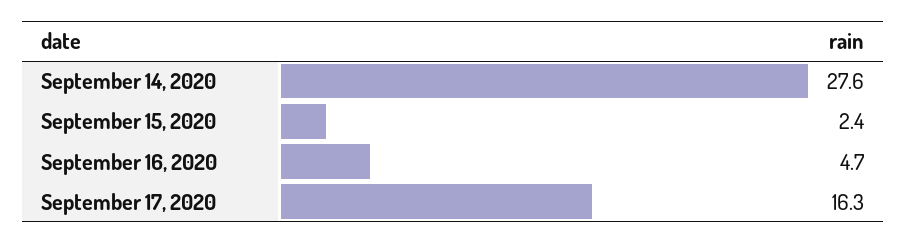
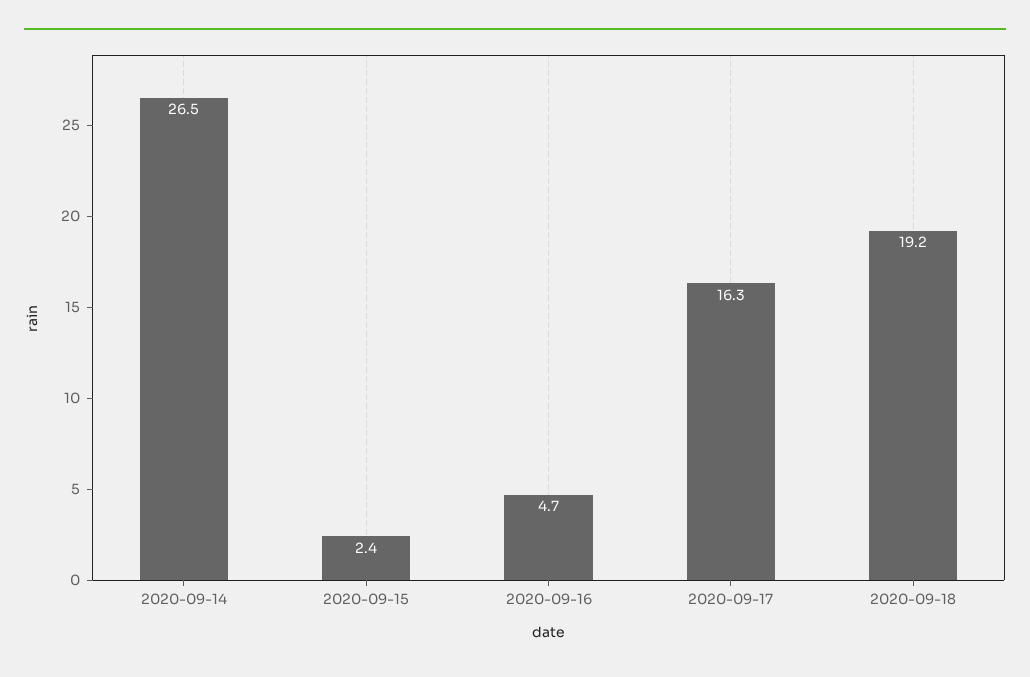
September 14, 2020: 27.6 -> 26.5
2020-09-18: none -> 19.2

